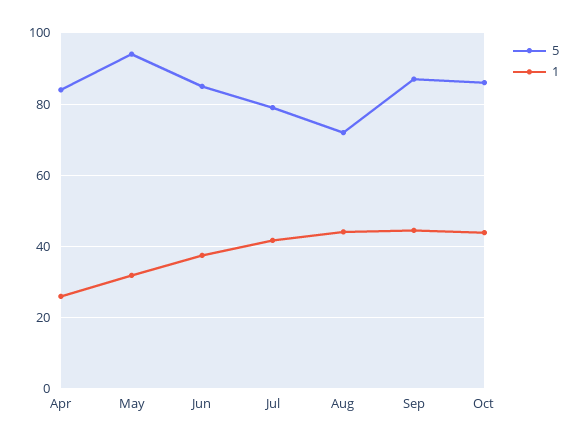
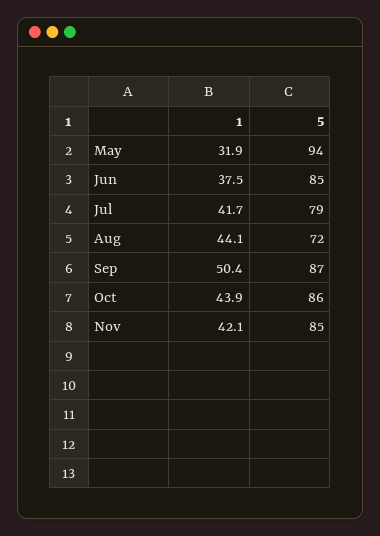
5, Apr: 84 -> none
1, Apr: 26 -> none
1, Sep: 44 -> 50.4
1, Nov: none -> 42.1
5, Nov: none -> 85

